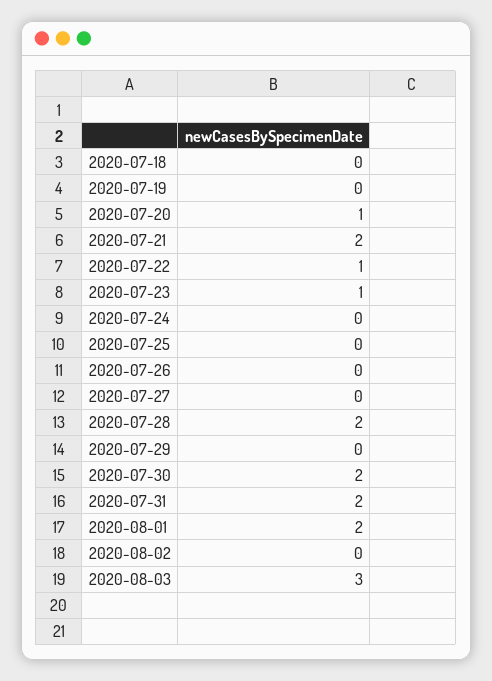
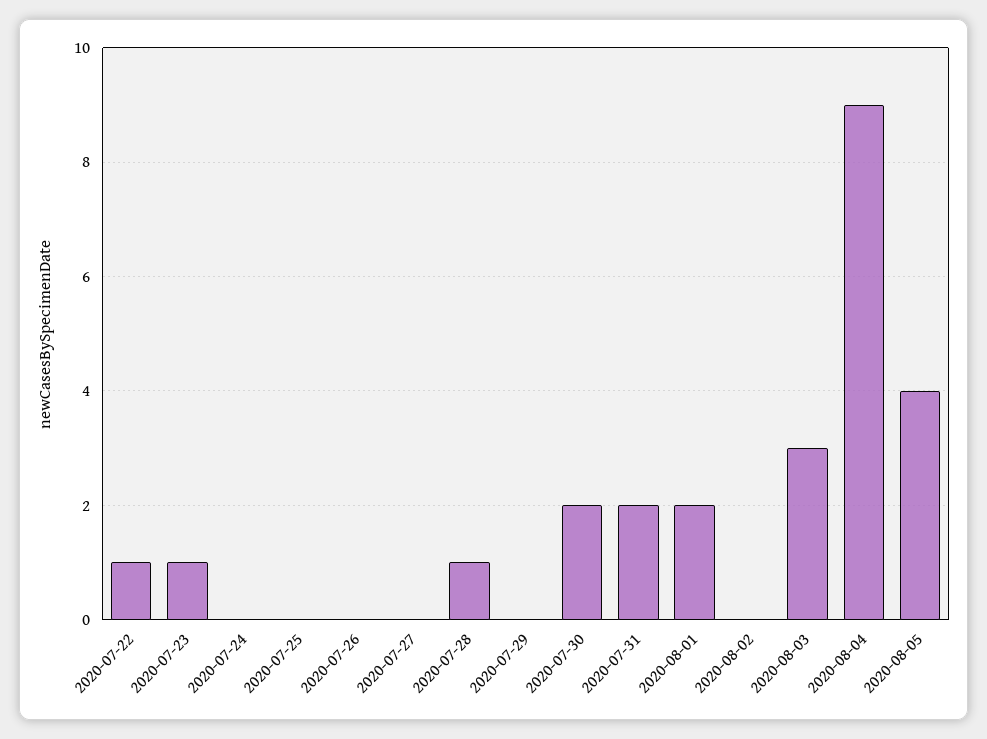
2020-07-18: 0 -> none
2020-07-19: 0 -> none
2020-07-20: 1 -> none
2020-07-21: 2 -> none
2020-07-28: 2 -> 1
2020-08-04: none -> 9
2020-08-05: none -> 4

